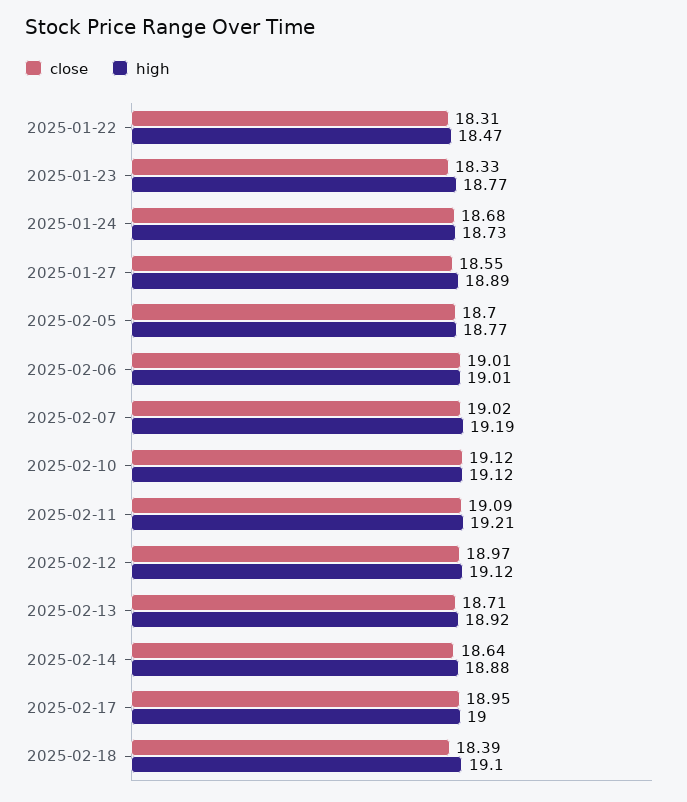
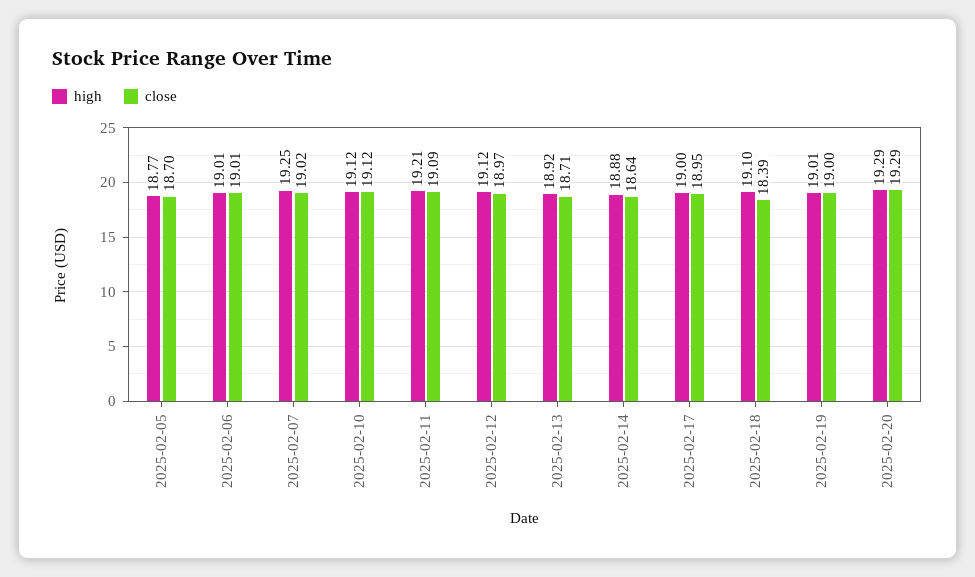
close, 2025-01-22: 18.31 -> none
high, 2025-01-22: 18.47 -> none
close, 2025-01-23: 18.33 -> none
high, 2025-01-23: 18.77 -> none
close, 2025-01-24: 18.68 -> none
high, 2025-01-24: 18.73 -> none
close, 2025-01-27: 18.55 -> none
high, 2025-01-27: 18.89 -> none
high, 2025-02-07: 19.19 -> 19.25
high, 2025-02-19: none -> 19.01
close, 2025-02-19: none -> 19
high, 2025-02-20: none -> 19.29
close, 2025-02-20: none -> 19.29

